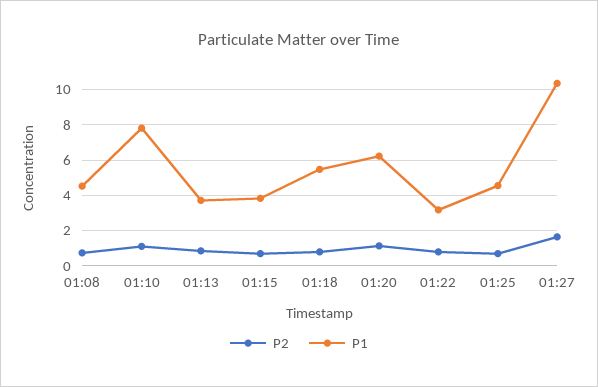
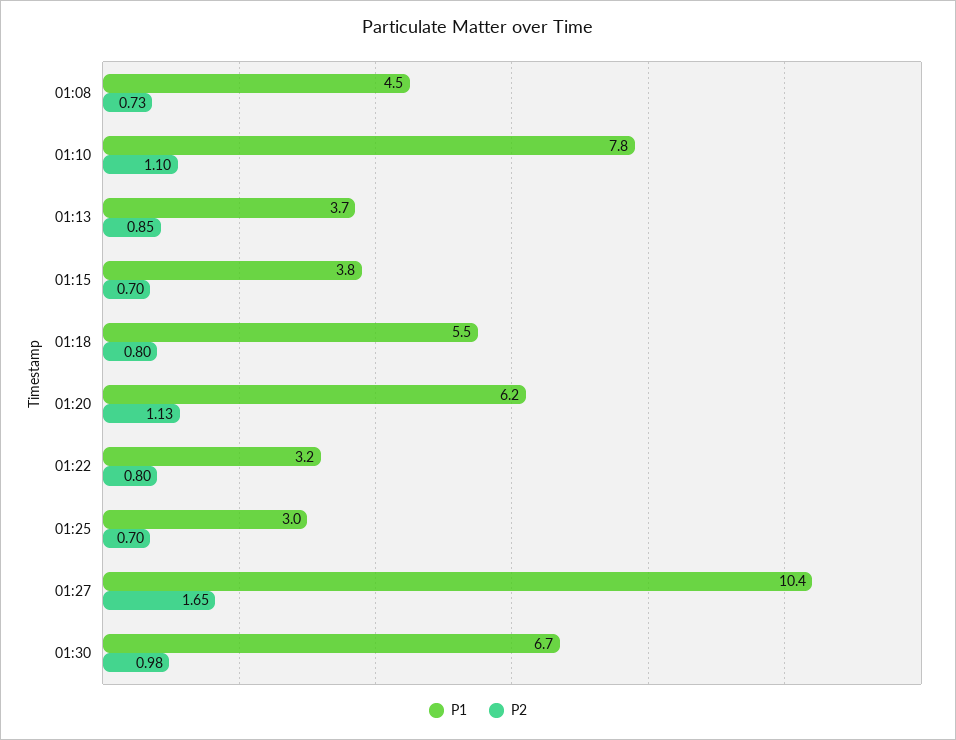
P1, 01:25: 4.5 -> 3
P1, 01:30: none -> 6.7
P2, 01:30: none -> 0.98

